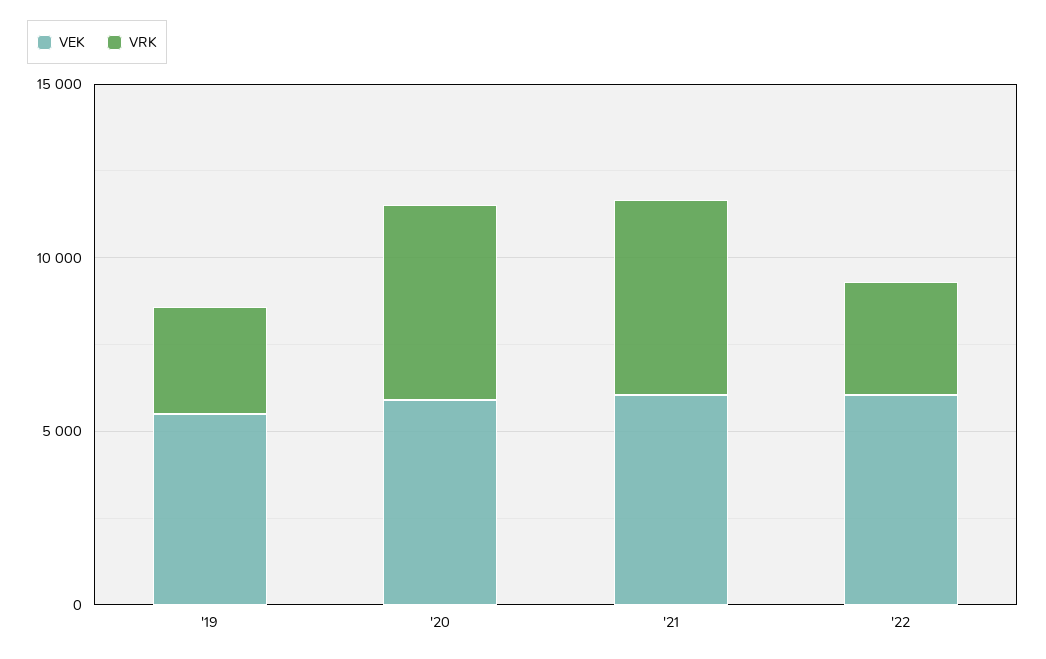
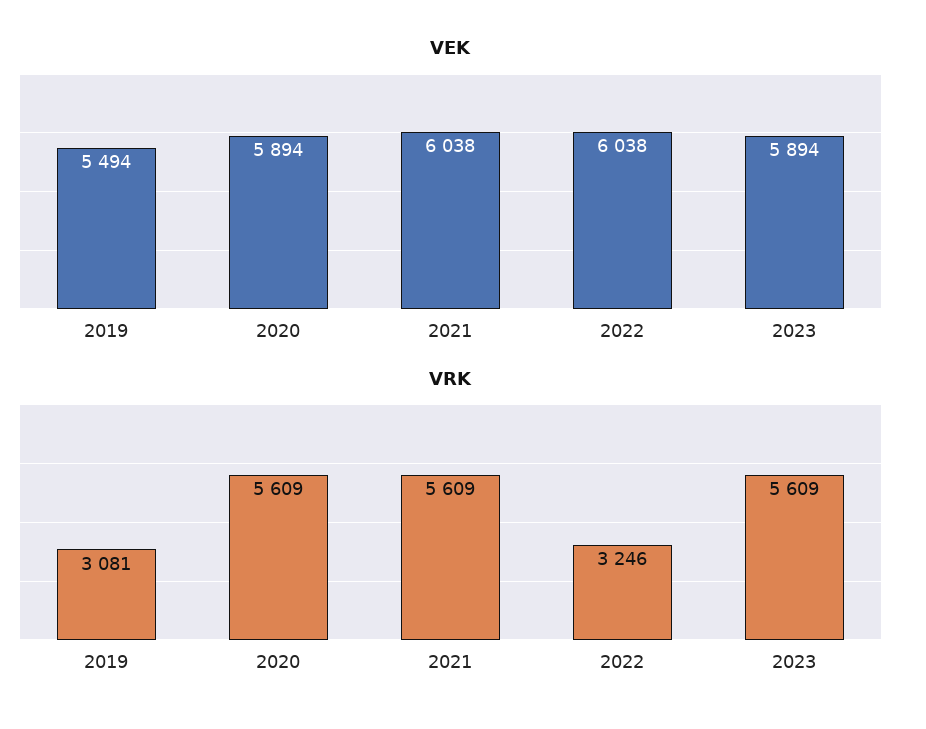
VEK, 2023: none -> 5894
VRK, 2023: none -> 5609

